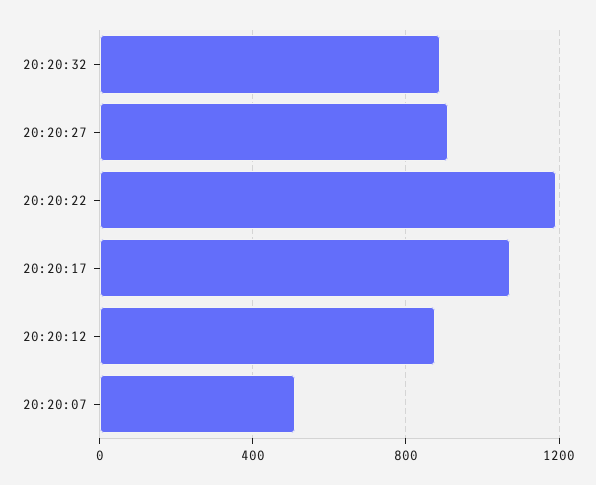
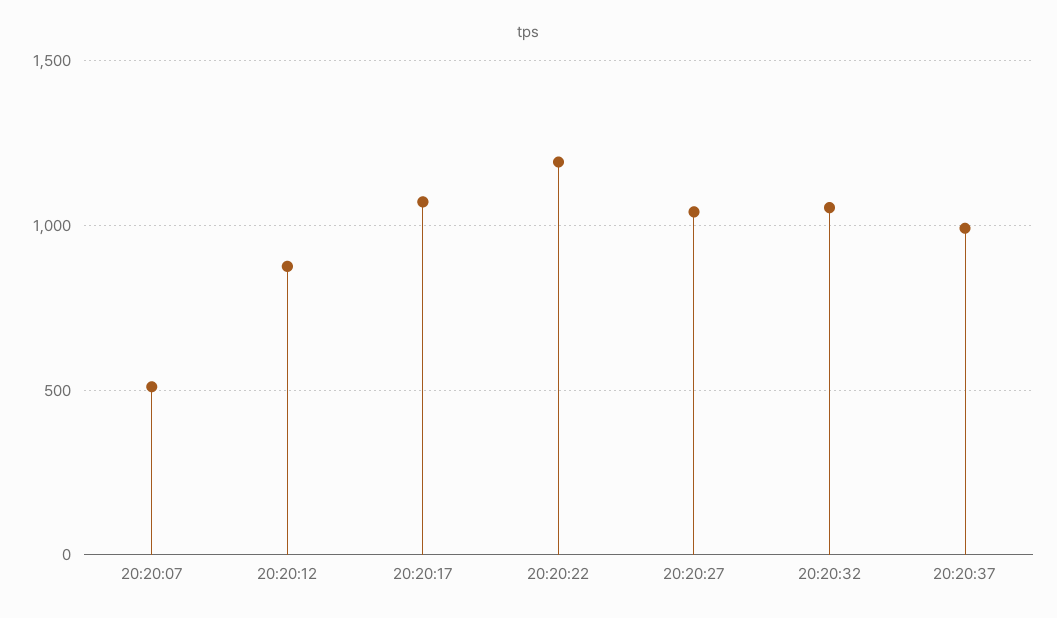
20:20:32: 900 -> 1050
20:20:27: 900 -> 1050
20:20:37: none -> 1000

